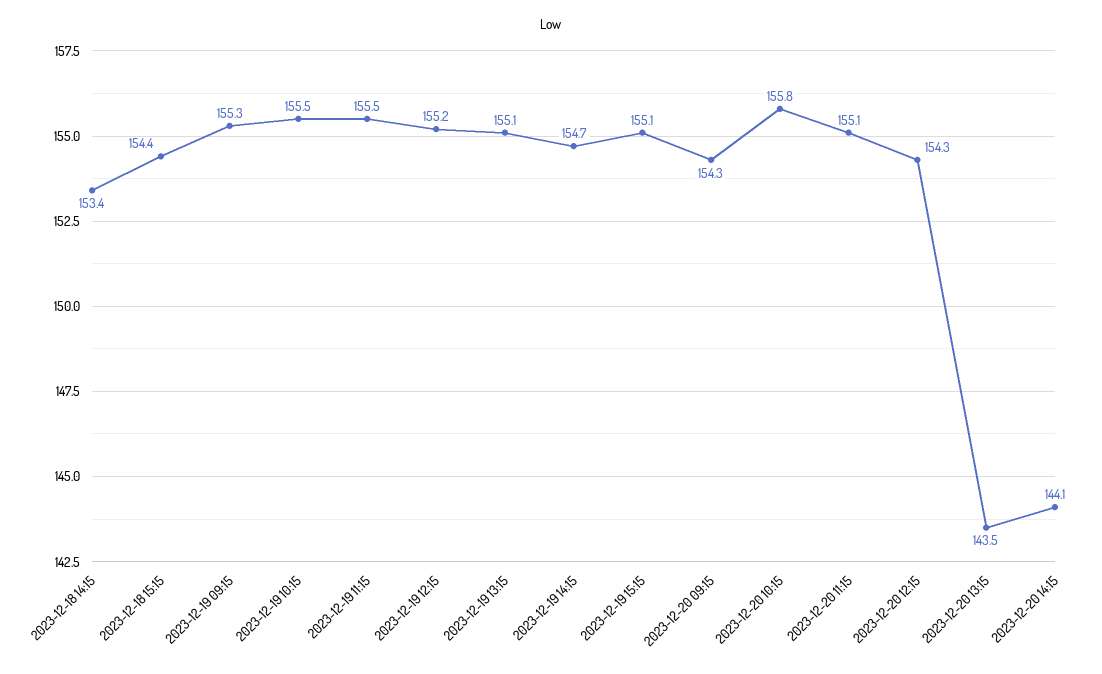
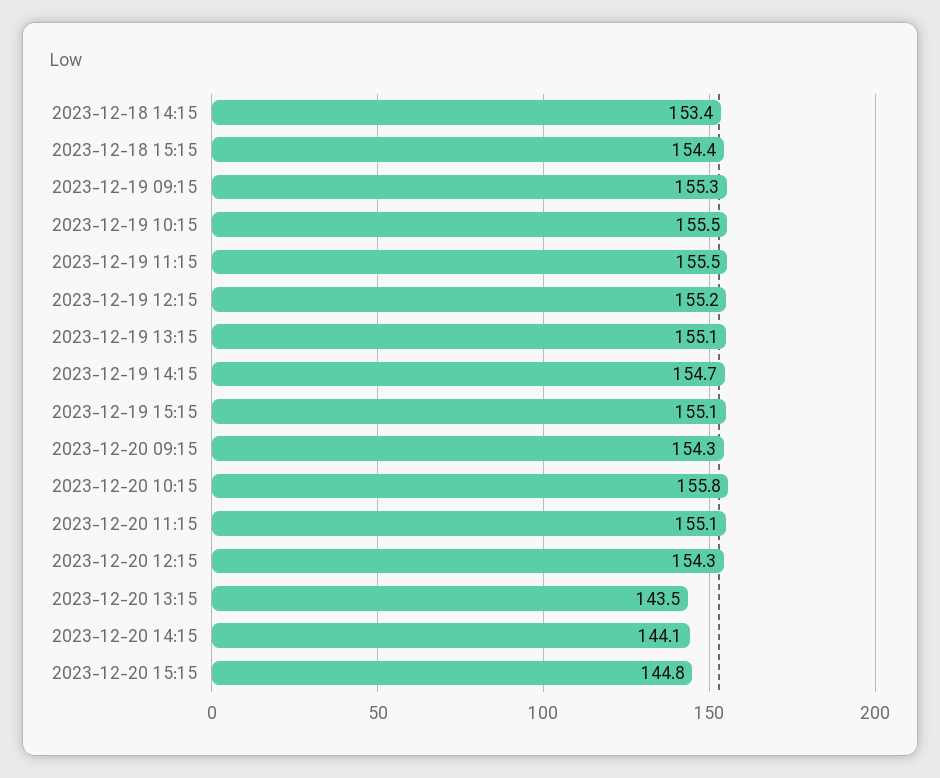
2023-12-20 15:15: none -> 144.8

